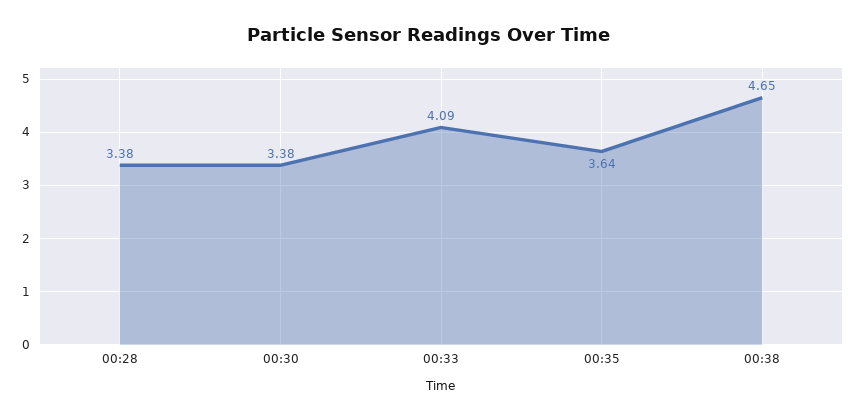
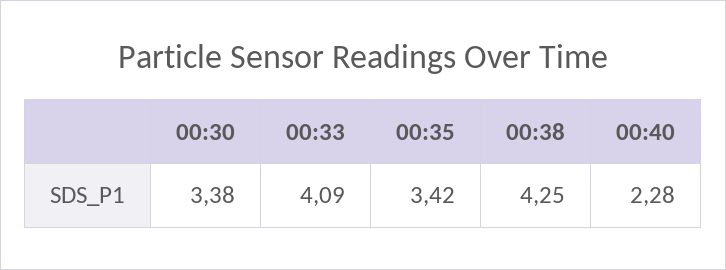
00:28: 3.38 -> none
00:35: 3.64 -> 3.42
00:38: 4.65 -> 4.25
00:40: none -> 2.28

